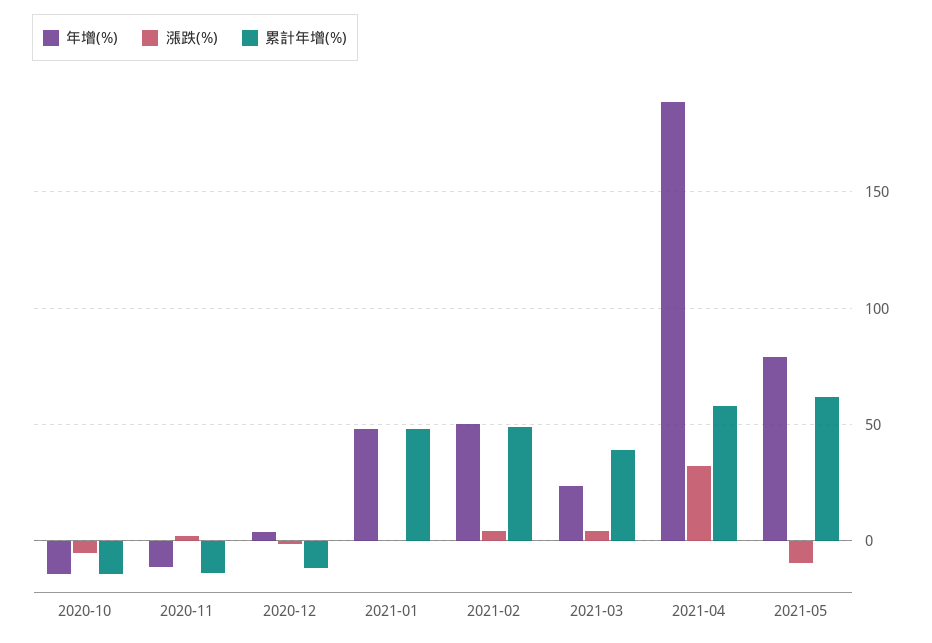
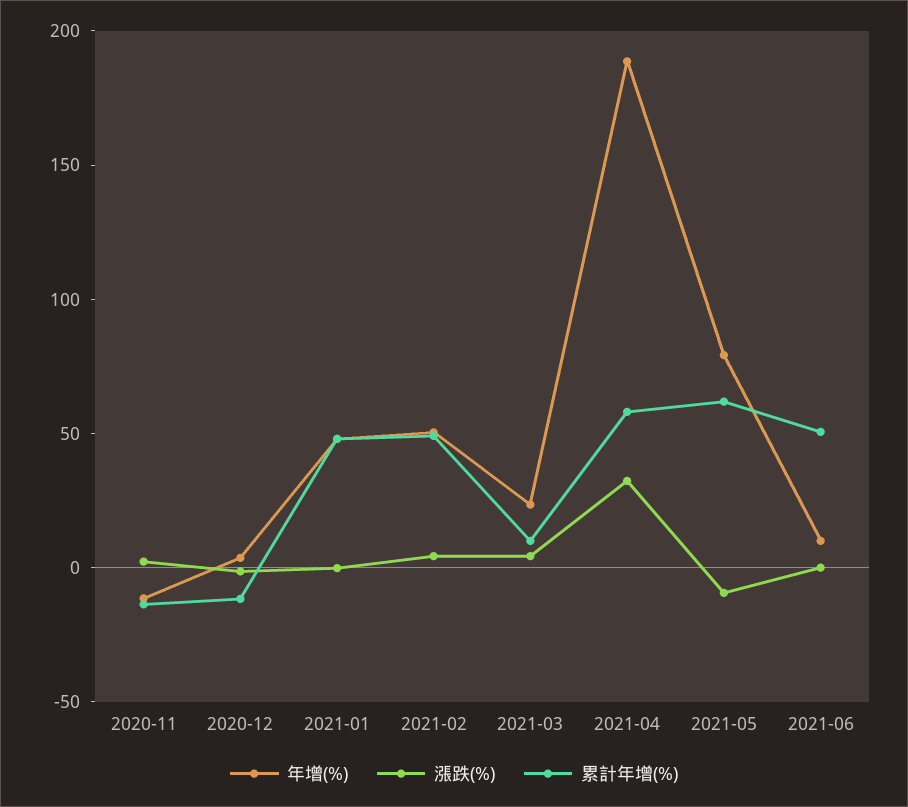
年增(%), 2020-10: -15 -> none
漲跌(%), 2020-10: -5 -> none
累計年增(%), 2020-10: -15 -> none
累計年增(%), 2021-03: 40 -> 10
年增(%), 2021-06: none -> 10
漲跌(%), 2021-06: none -> 0
累計年增(%), 2021-06: none -> 50

